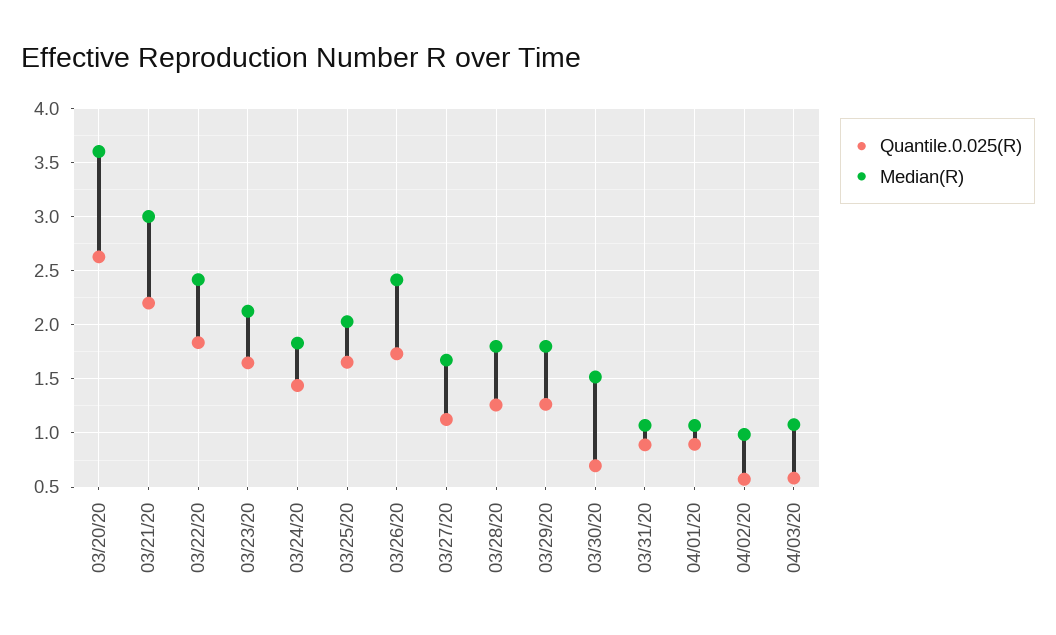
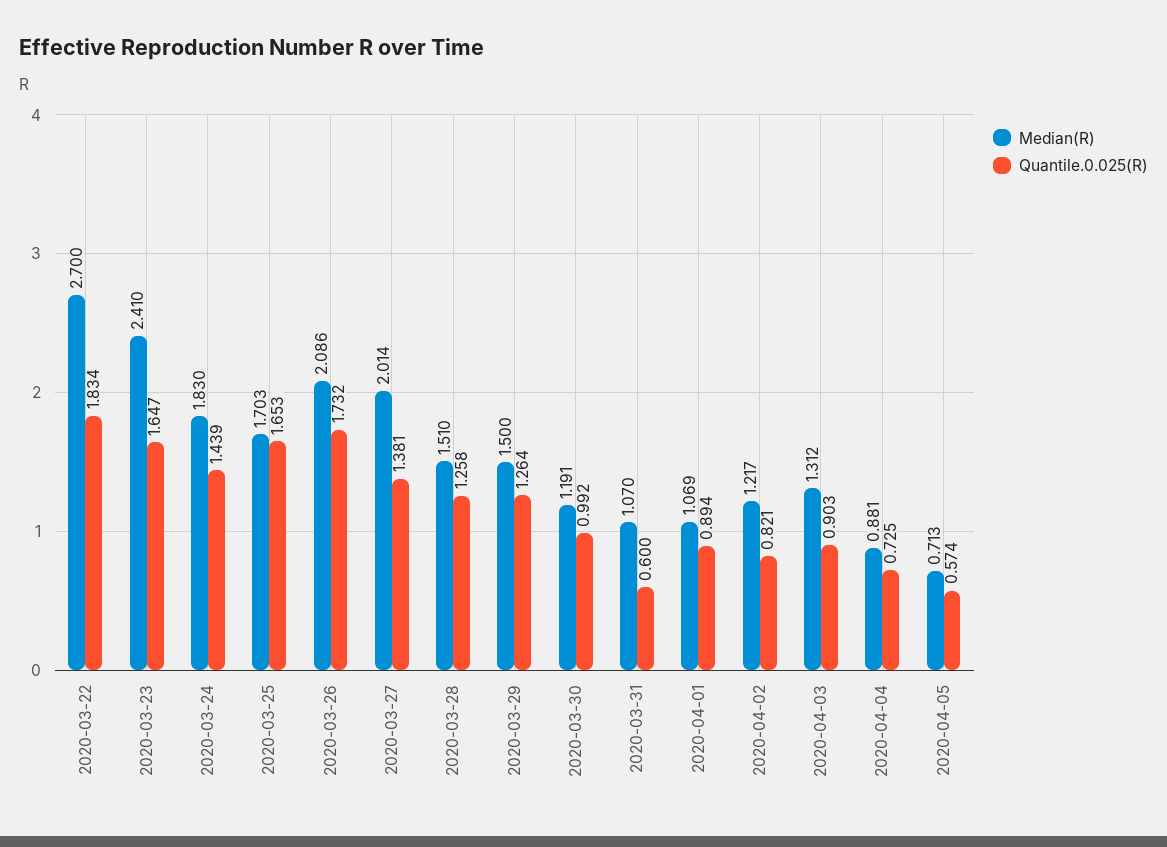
Quantile.0.025(R), 03/20/20: 2.6 -> none
Median(R), 03/20/20: 3.6 -> none
Quantile.0.025(R), 03/21/20: 2.2 -> none
Median(R), 03/21/20: 3 -> none
Median(R), 03/22/20: 2.4 -> 2.7
Median(R), 03/23/20: 2.1 -> 2.41
Median(R), 03/25/20: 2 -> 1.703
Median(R), 03/26/20: 2.4 -> 2.086
Quantile.0.025(R), 03/27/20: 1.1 -> 1.381
Median(R), 03/27/20: 1.7 -> 2.014
Median(R), 03/28/20: 1.8 -> 1.51
Median(R), 03/29/20: 1.8 -> 1.5
Quantile.0.025(R), 03/30/20: 0.7 -> 0.992
Median(R), 03/30/20: 1.5 -> 1.191
Quantile.0.025(R), 03/31/20: 0.9 -> 0.6
Quantile.0.025(R), 04/02/20: 0.6 -> 0.821
Median(R), 04/02/20: 1 -> 1.217
Quantile.0.025(R), 04/03/20: 0.6 -> 0.903
Median(R), 04/03/20: 1.1 -> 1.312
Median(R), 2020-04-04: none -> 0.881
Quantile.0.025(R), 2020-04-04: none -> 0.725
Median(R), 2020-04-05: none -> 0.713
Quantile.0.025(R), 2020-04-05: none -> 0.574

